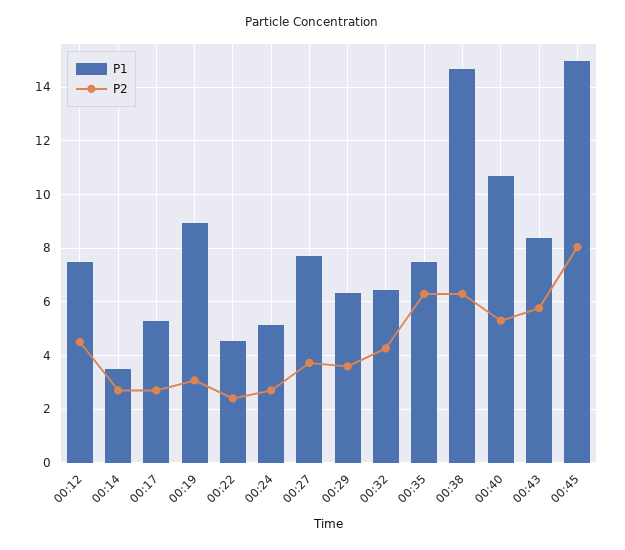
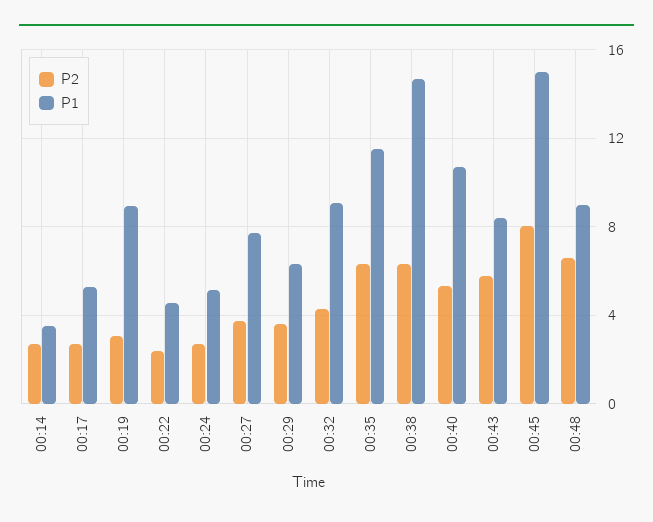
P1, 00:12: 7.5 -> none
P2, 00:12: 4.5 -> none
P1, 00:32: 6.5 -> 9
P1, 00:35: 7.5 -> 11.5
P2, 00:48: none -> 6.5
P1, 00:48: none -> 9

